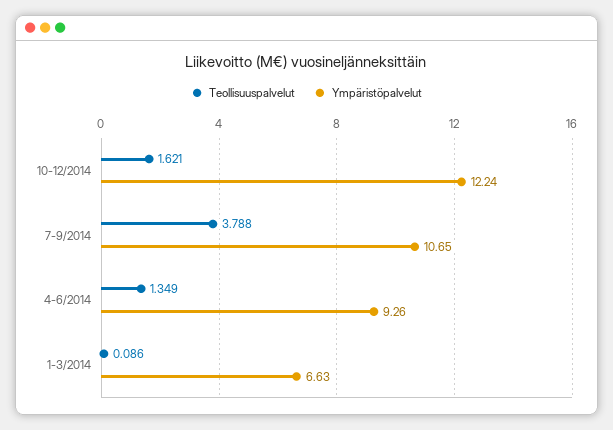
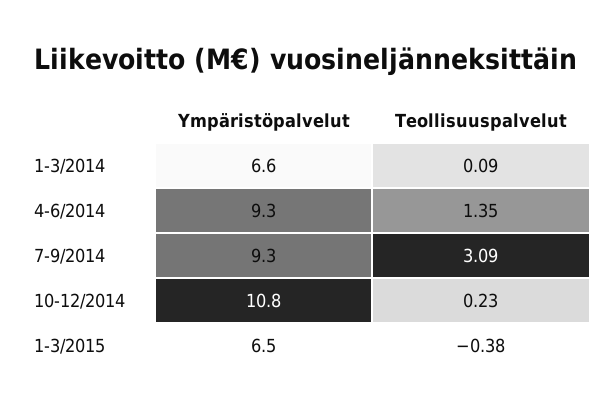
Teollisuuspalvelut, 10-12/2014: 1.621 -> 0.23
Ympäristöpalvelut, 10-12/2014: 12.24 -> 10.8
Teollisuuspalvelut, 7-9/2014: 3.788 -> 3.09
Ympäristöpalvelut, 7-9/2014: 10.65 -> 9.3
Ympäristöpalvelut, 1-3/2015: none -> 6.5
Teollisuuspalvelut, 1-3/2015: none -> -0.38

